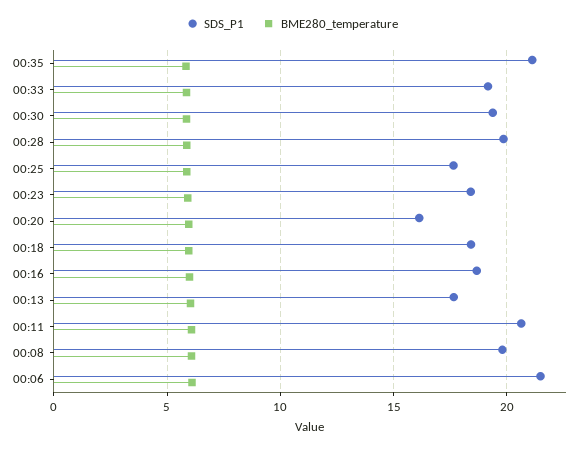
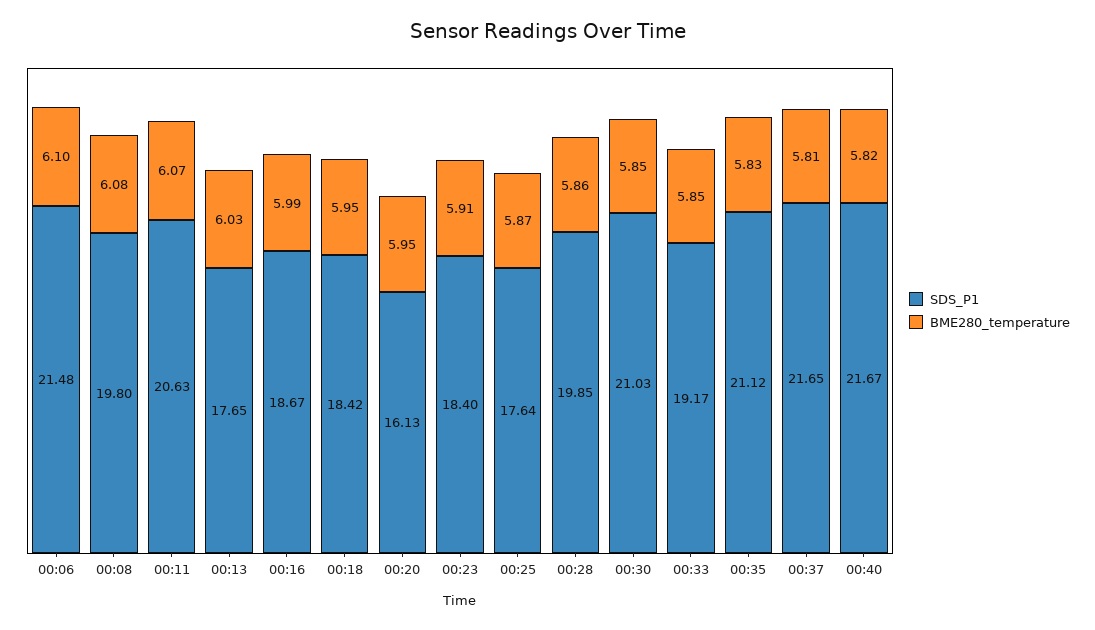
SDS_P1, 00:30: 19.5 -> 21.03
SDS_P1, 00:37: none -> 21.65
BME280_temperature, 00:37: none -> 5.81
SDS_P1, 00:40: none -> 21.67
BME280_temperature, 00:40: none -> 5.82

